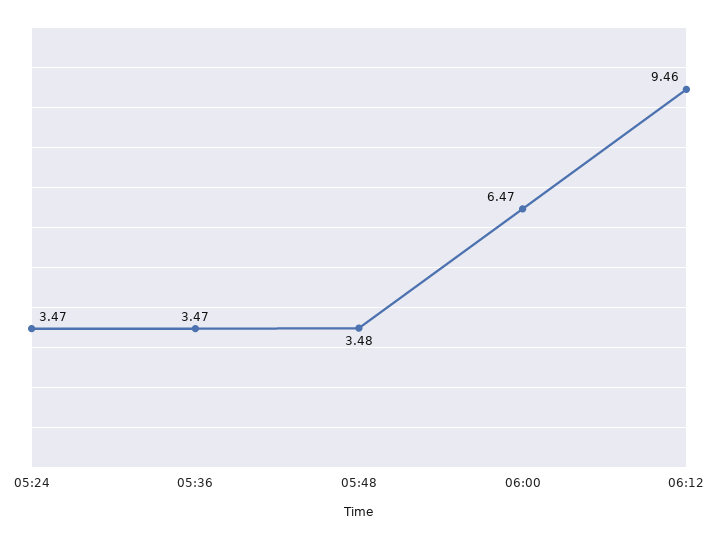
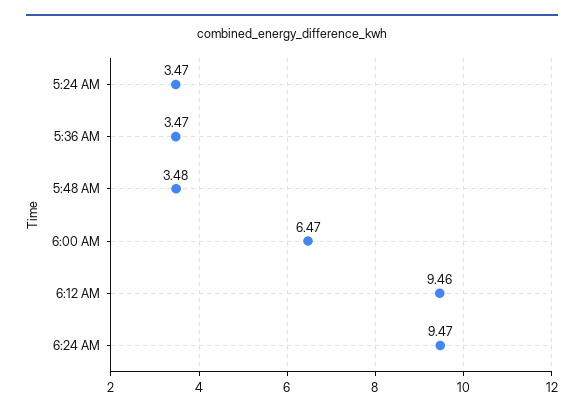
6:24 AM: none -> 9.47

